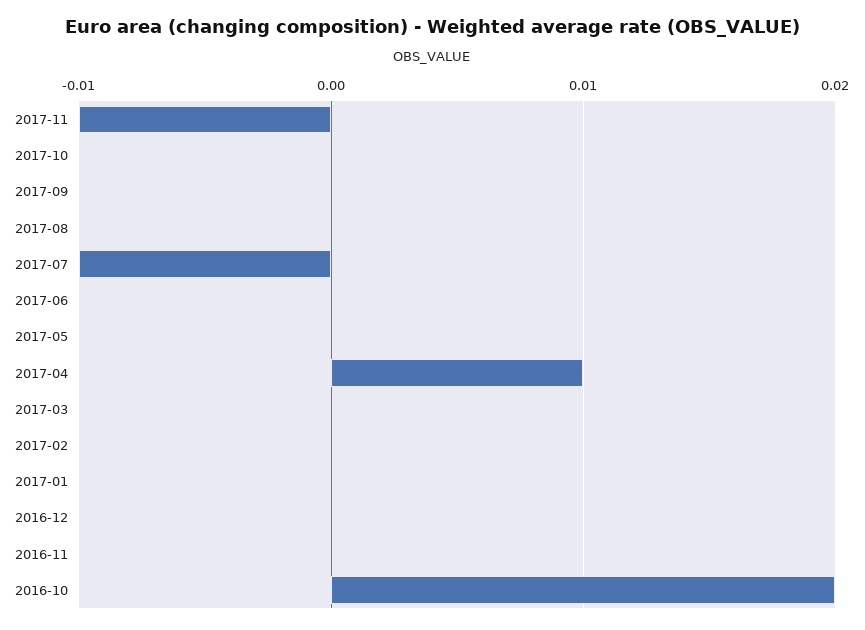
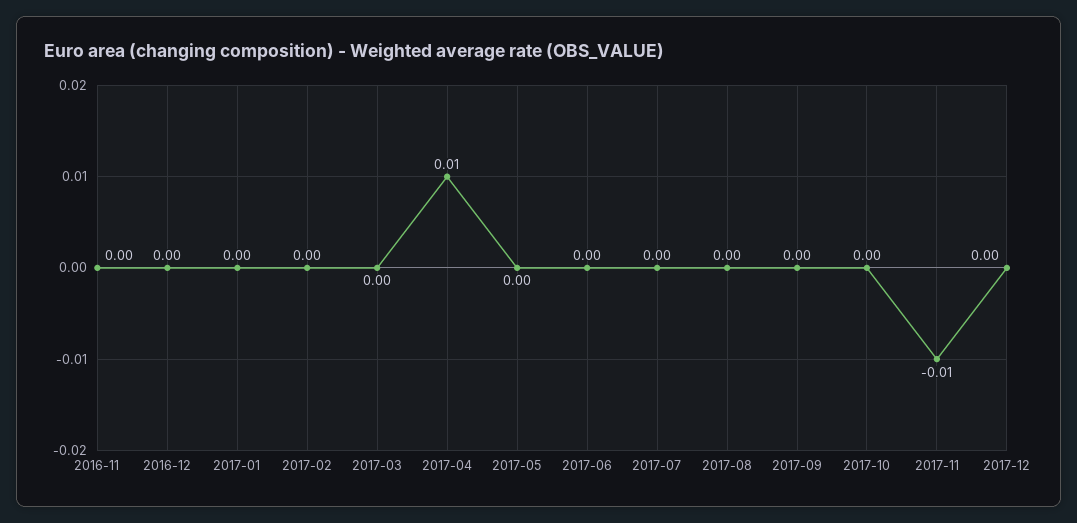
2017-07: -0.01 -> 0
2016-10: 0.02 -> none
2017-12: none -> 0

